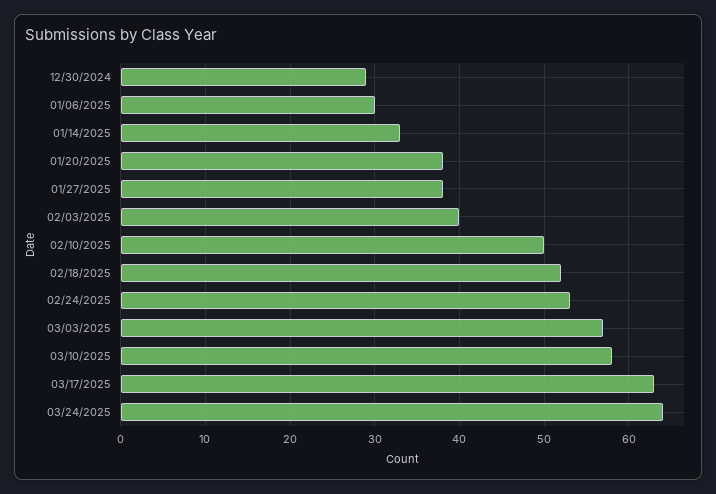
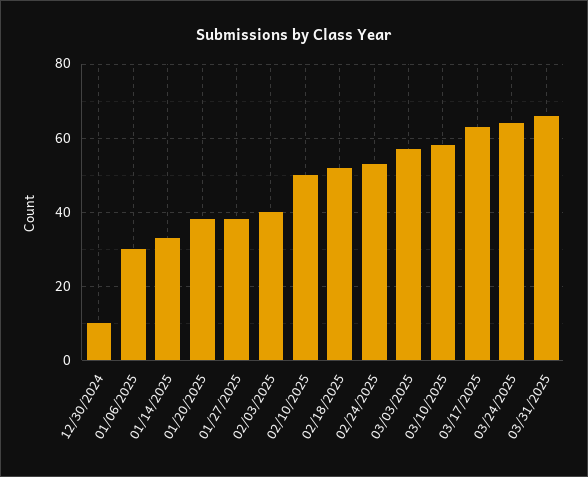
12/30/2024: 29 -> 10
03/31/2025: none -> 65

